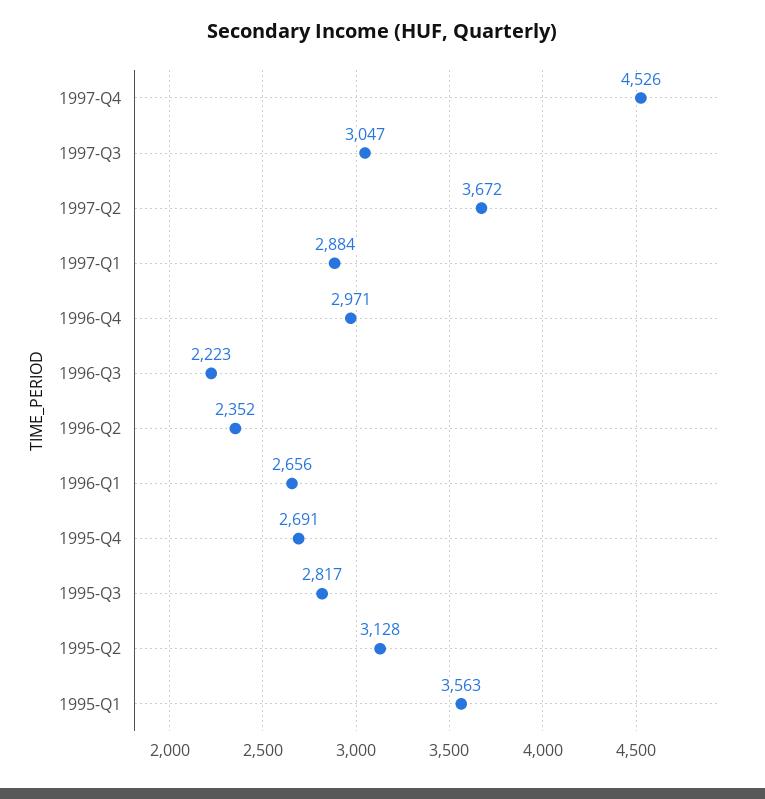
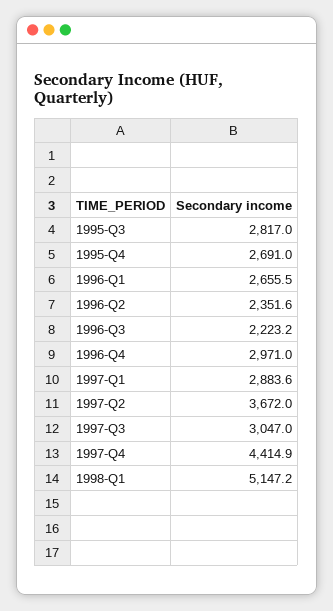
1997-Q4: 4526 -> 4414.9
1995-Q2: 3128 -> none
1995-Q1: 3563 -> none
1998-Q1: none -> 5147.2

